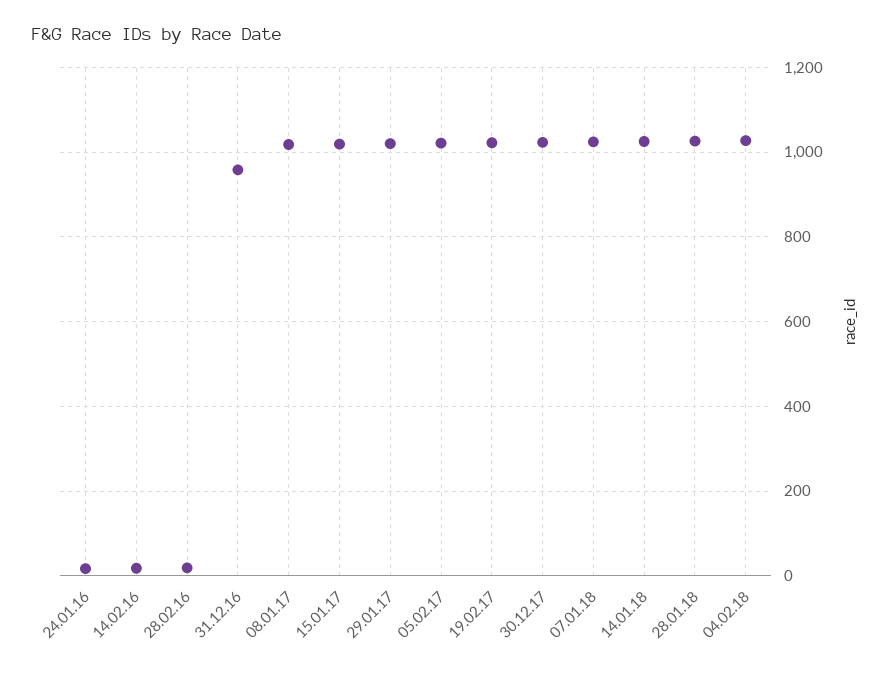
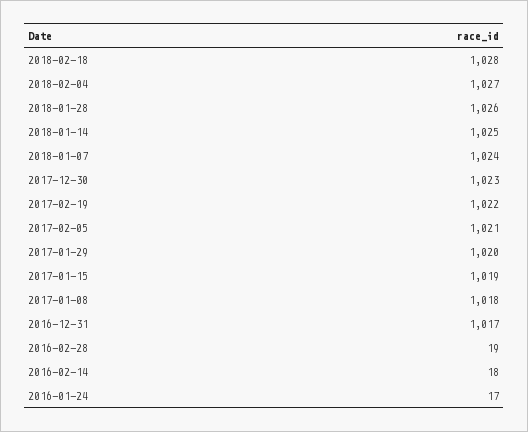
31.12.16: 960 -> 1017
2018-02-18: none -> 1028

